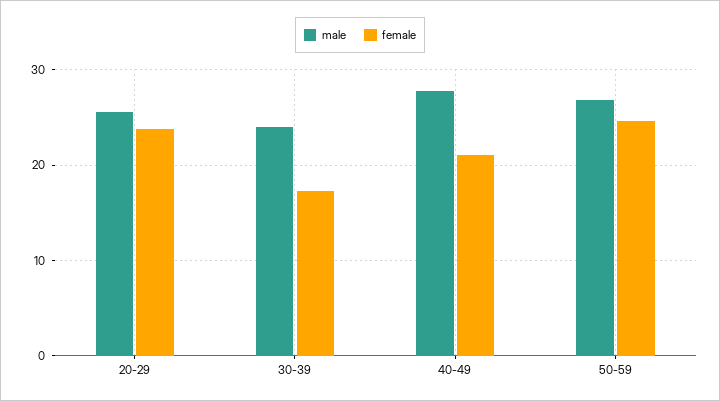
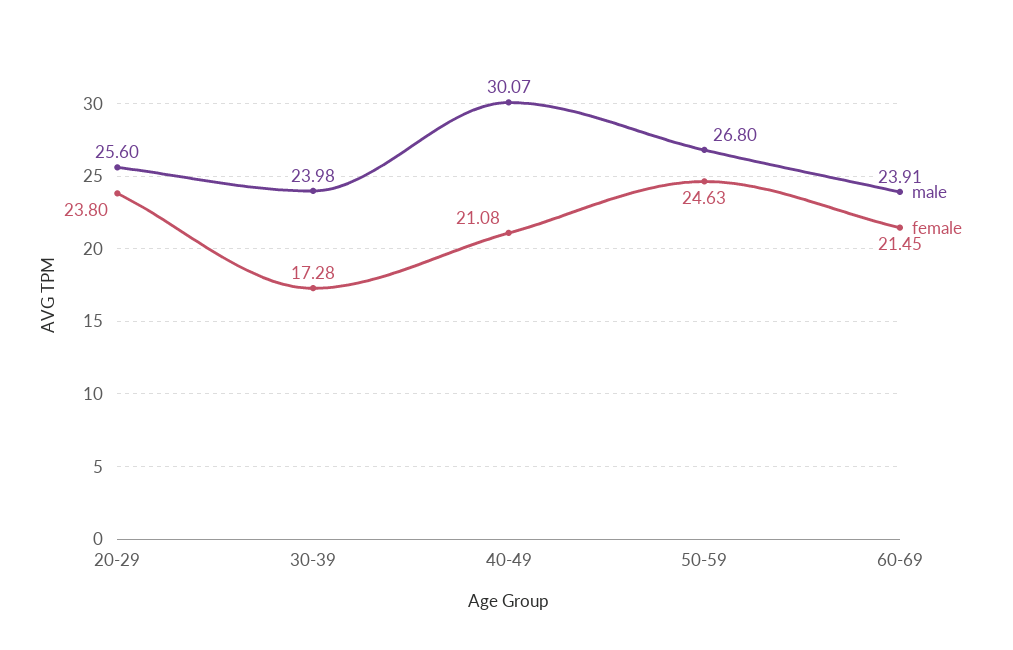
male, 40-49: 28 -> 30.07
male, 60-69: none -> 23.91
female, 60-69: none -> 21.45

